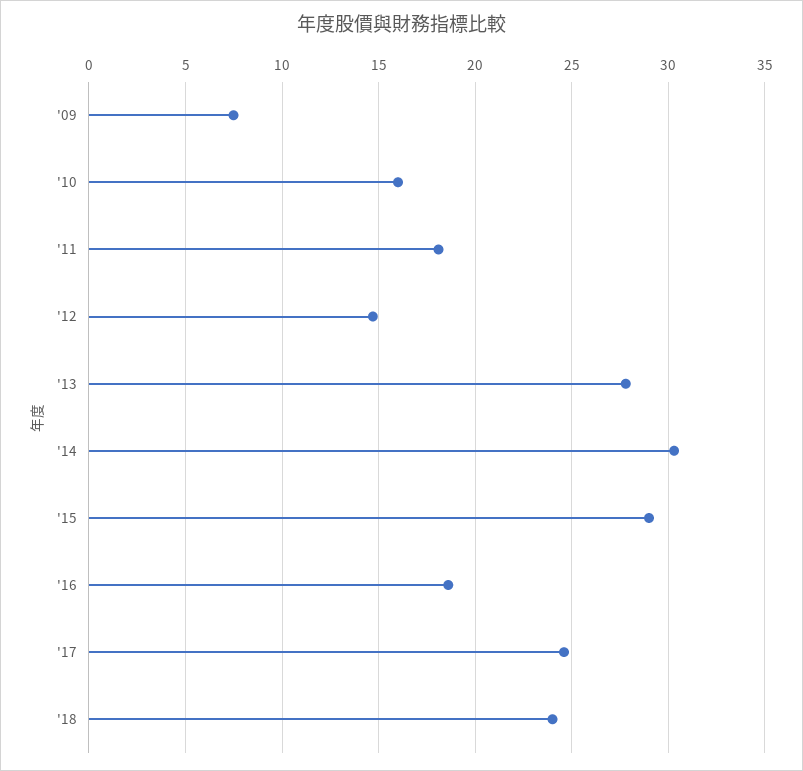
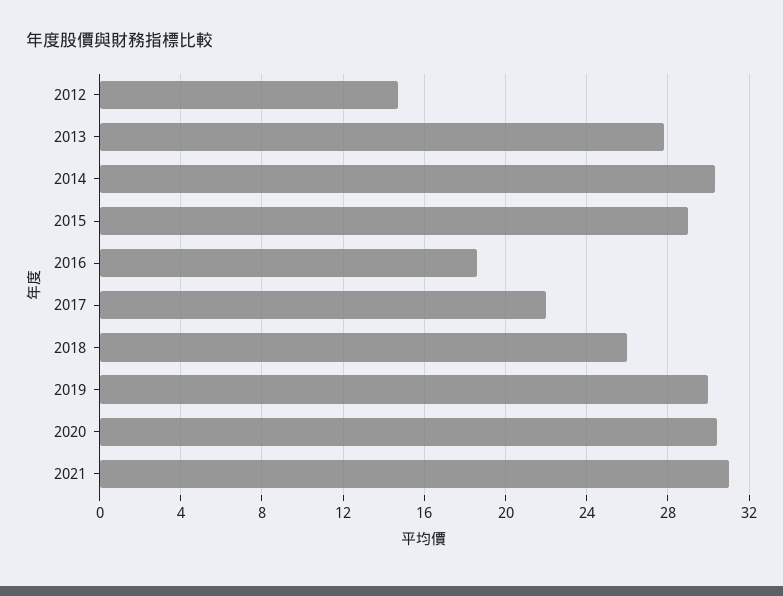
'09: 7.5 -> none
'10: 16 -> none
'11: 18 -> none
'17: 24.5 -> 22
'18: 24 -> 26
2019: none -> 30
2020: none -> 30.5
2021: none -> 31

